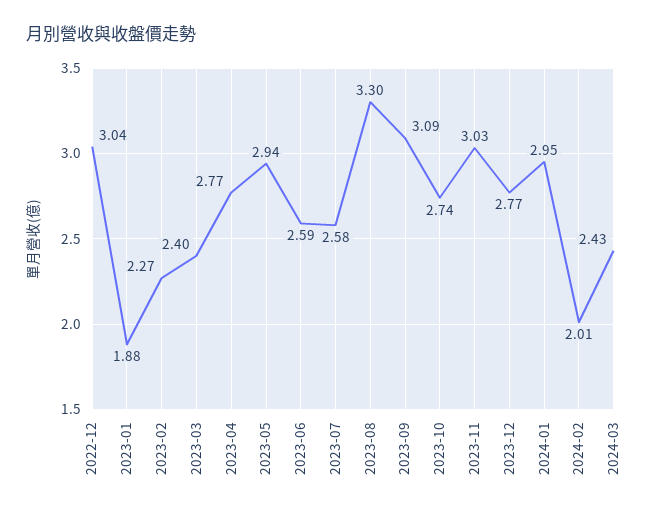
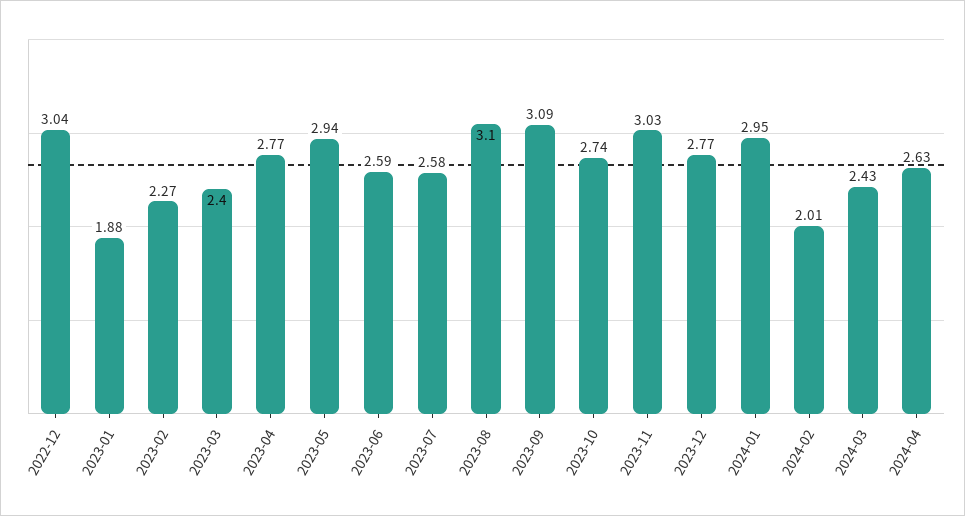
2023-08: 3.3 -> 3.1
2024-04: none -> 2.63

